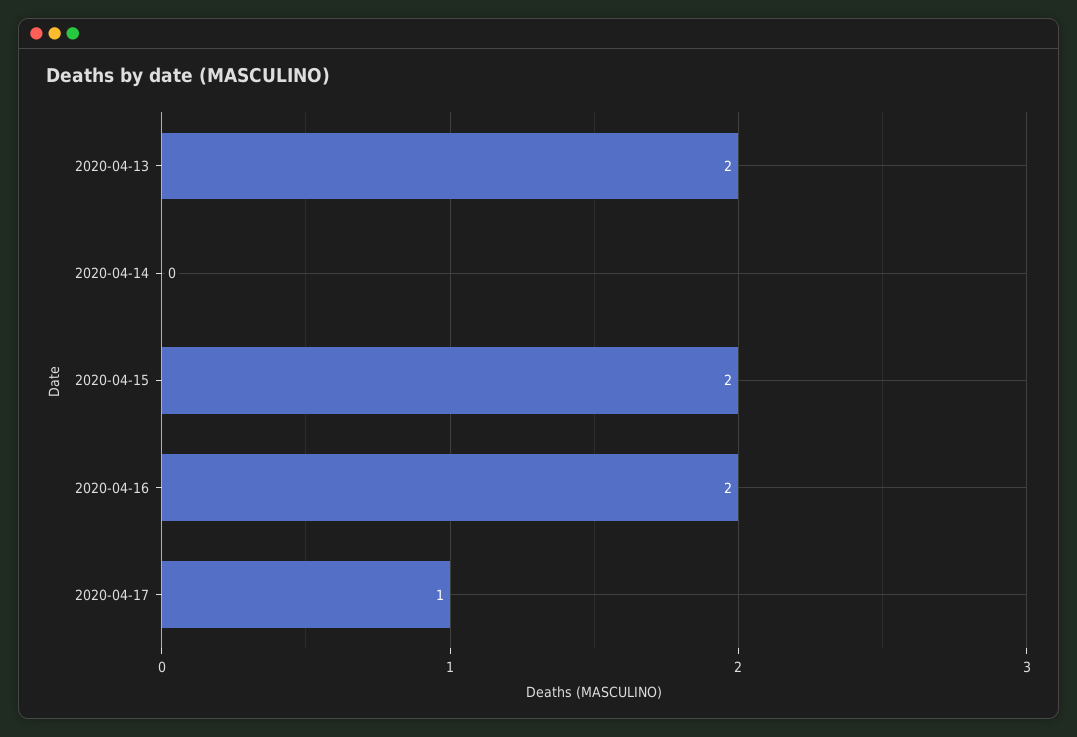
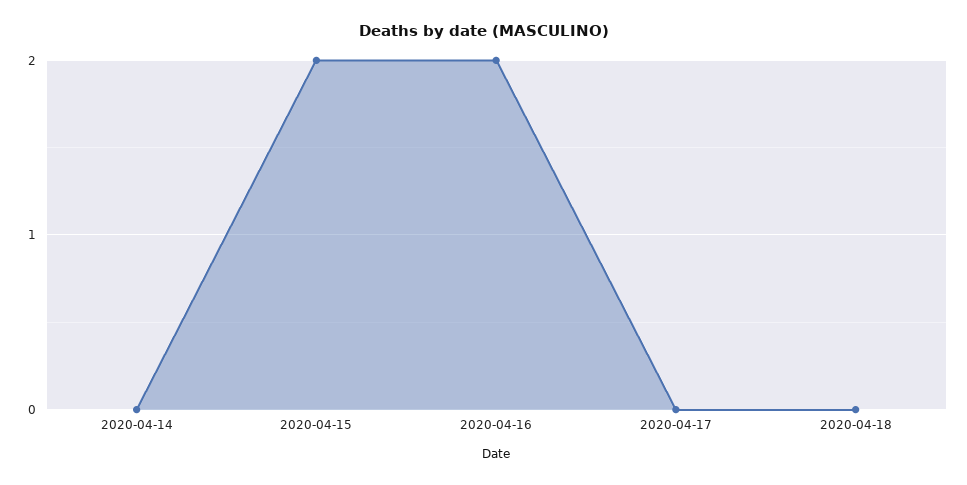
2020-04-13: 2 -> none
2020-04-17: 1 -> 0
2020-04-18: none -> 0

